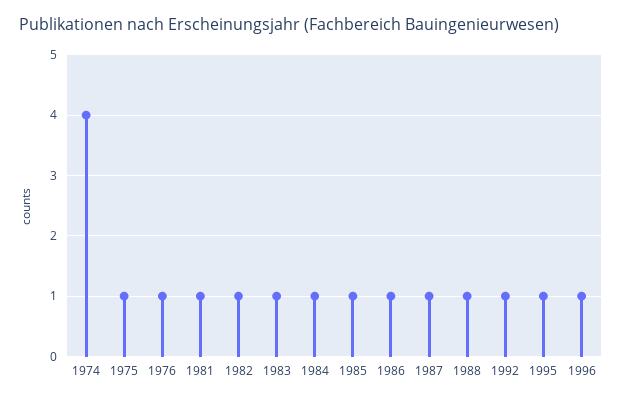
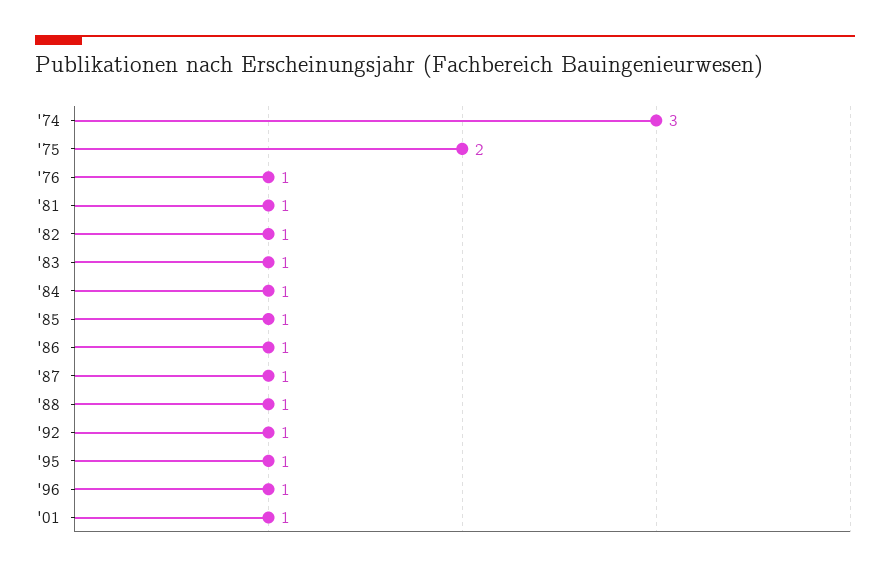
1974: 4 -> 3
1975: 1 -> 2
'01: none -> 1

